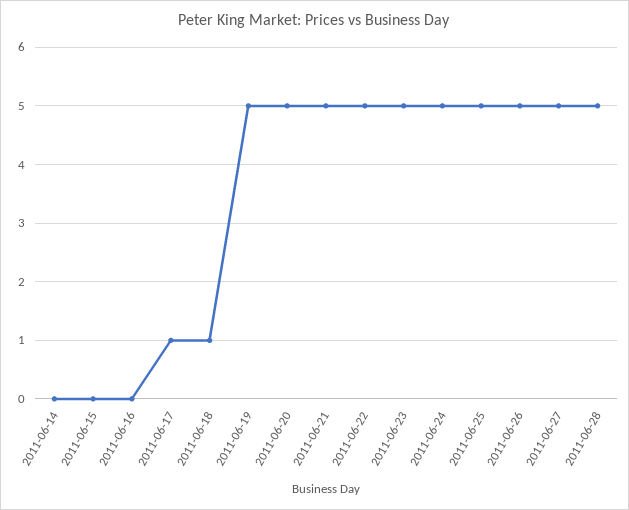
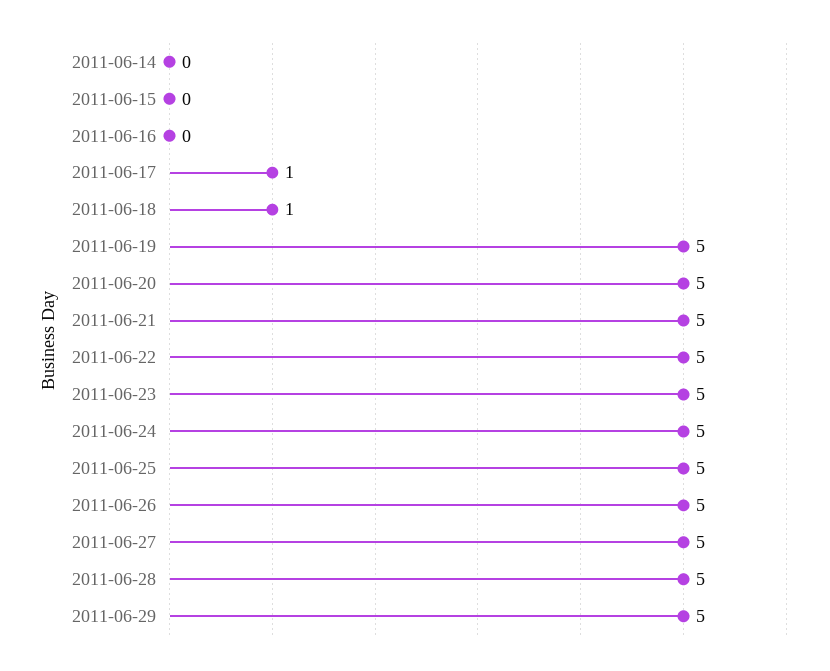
2011-06-29: none -> 5

